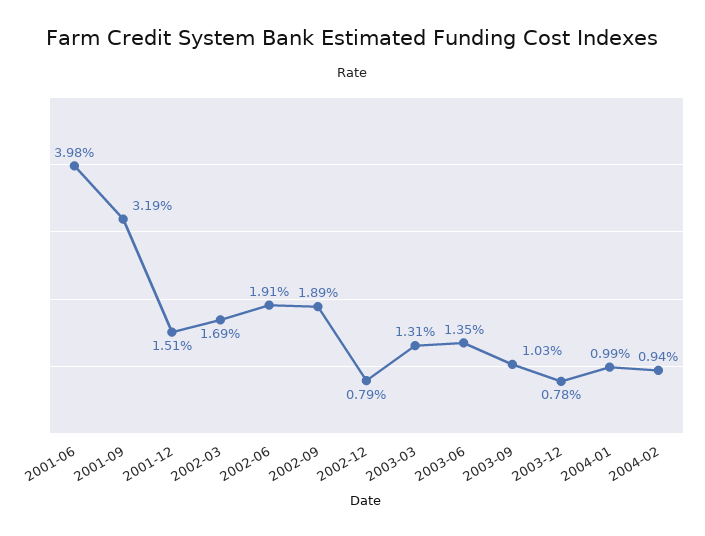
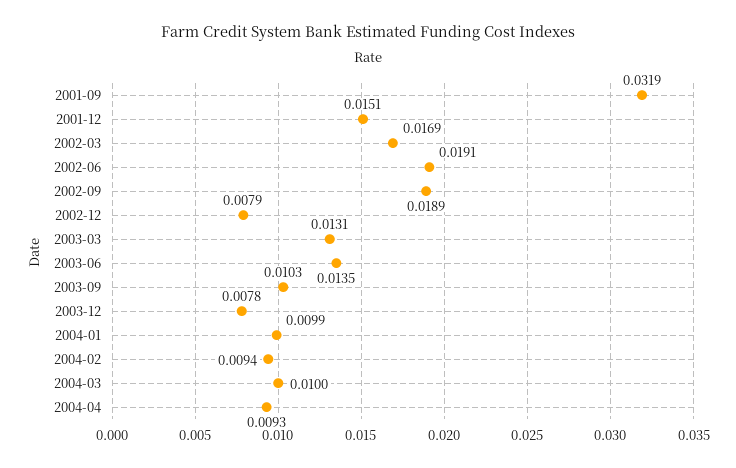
2001-06: 0.0398 -> none
2004-03: none -> 0.01
2004-04: none -> 0.0093

